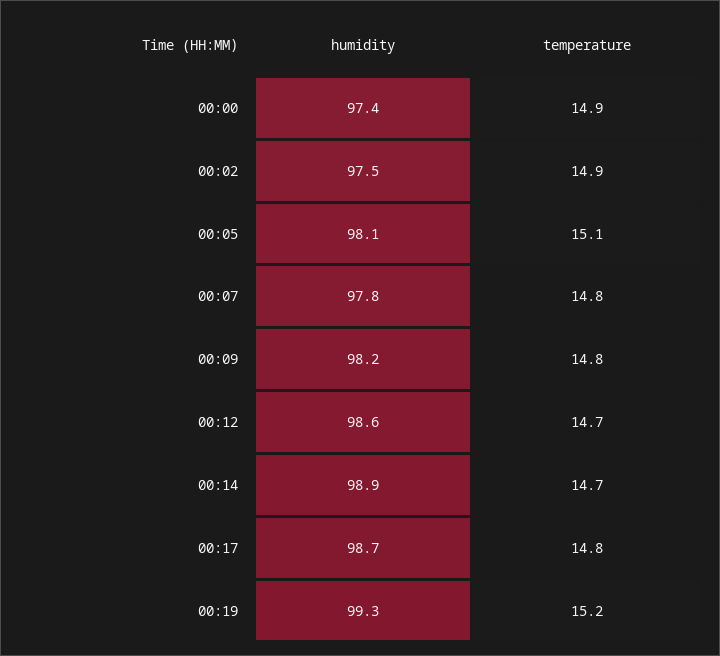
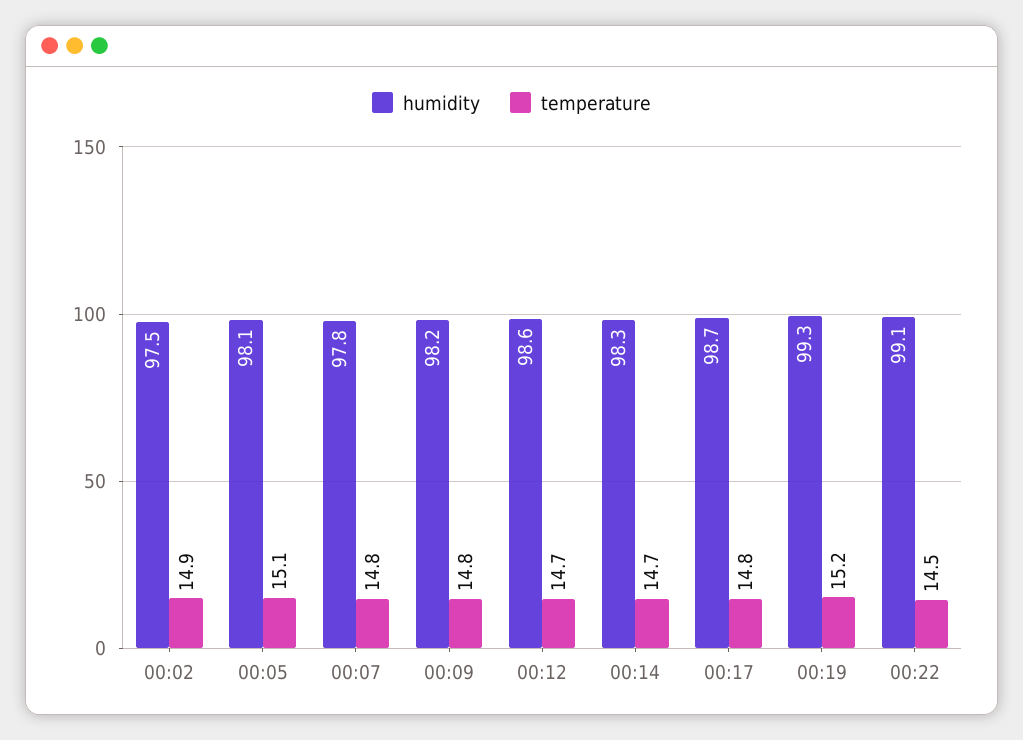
humidity, 00:00: 97.4 -> none
temperature, 00:00: 14.9 -> none
humidity, 00:14: 98.9 -> 98.3
humidity, 00:22: none -> 99.1
temperature, 00:22: none -> 14.5

